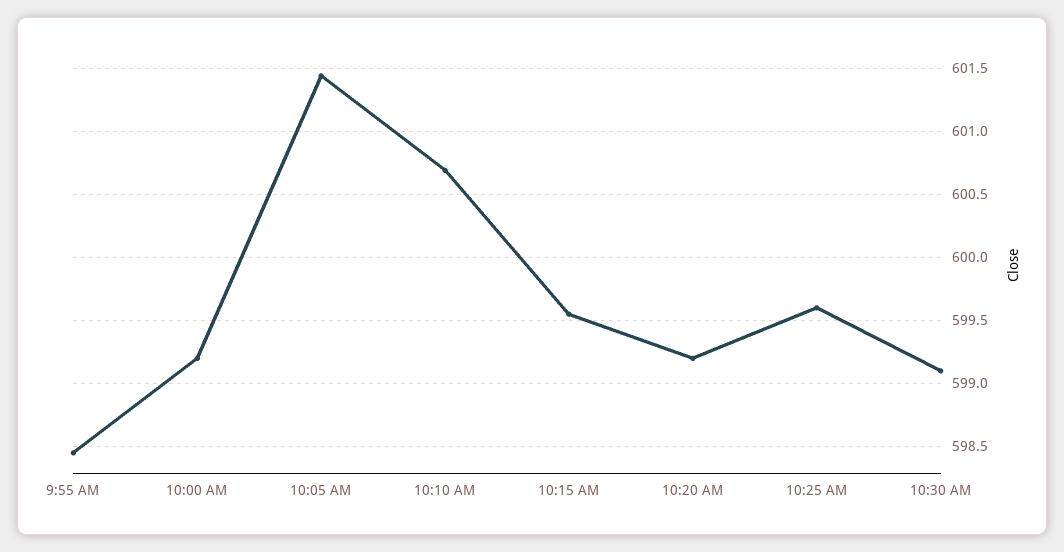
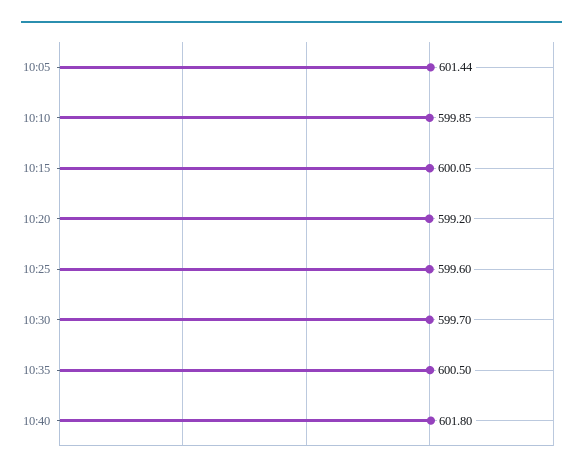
9:55 AM: 598.45 -> none
10:00 AM: 599.2 -> none
10:10 AM: 600.7 -> 599.85
10:15 AM: 599.55 -> 600.05
10:30 AM: 599.1 -> 599.7
10:35: none -> 600.5
10:40: none -> 601.8

